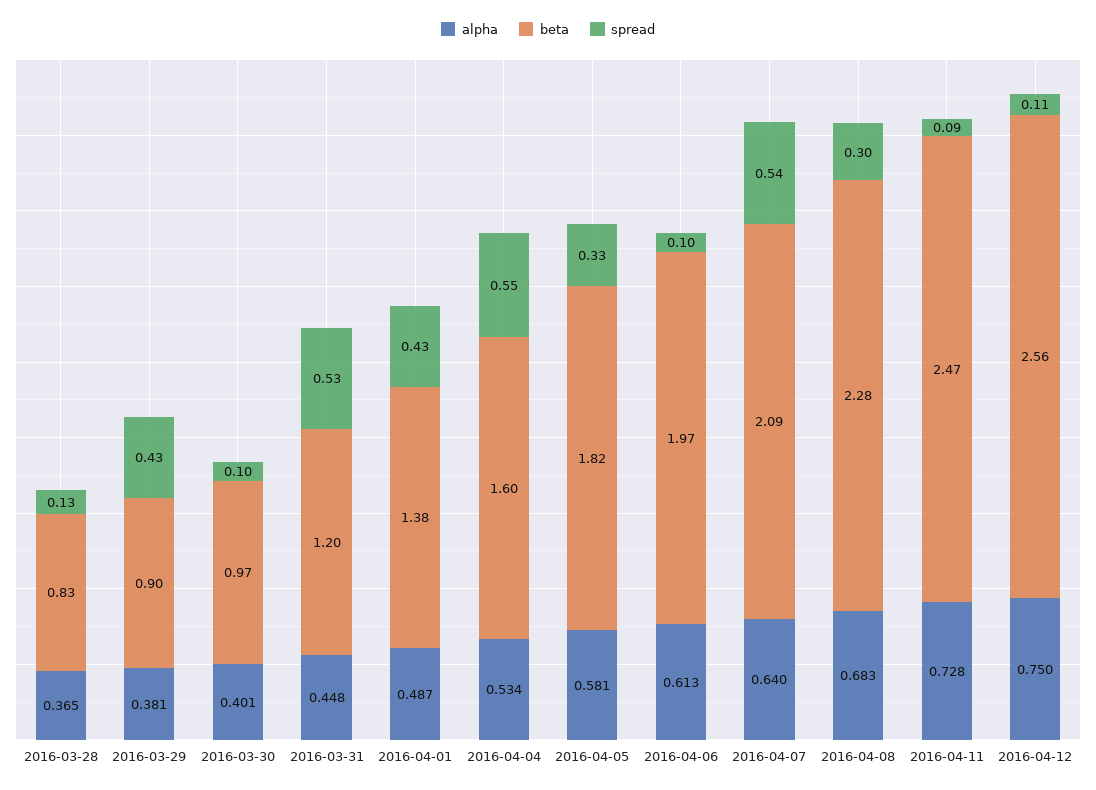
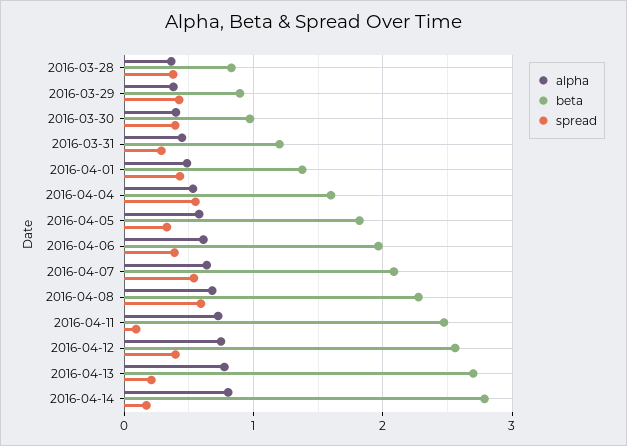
spread, 2016-03-28: 0.13 -> 0.4
spread, 2016-03-30: 0.1 -> 0.4
spread, 2016-03-31: 0.53 -> 0.3
spread, 2016-04-06: 0.1 -> 0.4
spread, 2016-04-08: 0.3 -> 0.6
spread, 2016-04-12: 0.11 -> 0.4
alpha, 2016-04-13: none -> 0.8
beta, 2016-04-13: none -> 2.7
spread, 2016-04-13: none -> 0.2
alpha, 2016-04-14: none -> 0.8
beta, 2016-04-14: none -> 2.8
spread, 2016-04-14: none -> 0.2

